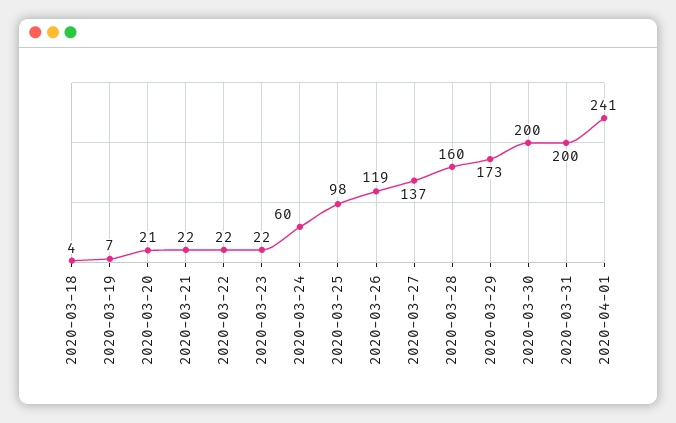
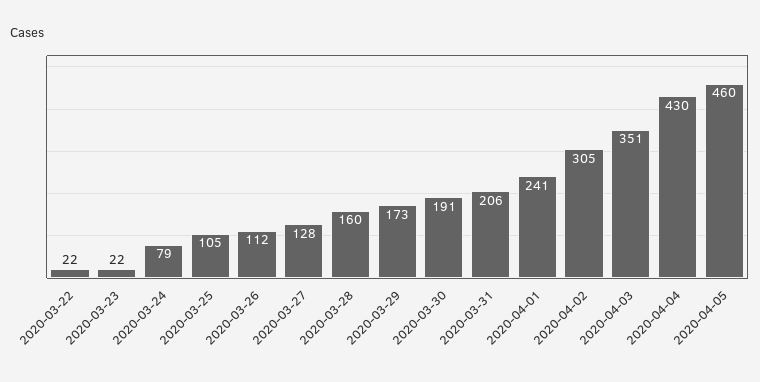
2020-03-18: 4 -> none
2020-03-19: 7 -> none
2020-03-20: 21 -> none
2020-03-21: 22 -> none
2020-03-24: 60 -> 79
2020-03-25: 98 -> 105
2020-03-26: 119 -> 112
2020-03-27: 137 -> 128
2020-03-30: 200 -> 191
2020-03-31: 200 -> 206
2020-04-02: none -> 305
2020-04-03: none -> 351
2020-04-04: none -> 430
2020-04-05: none -> 460

